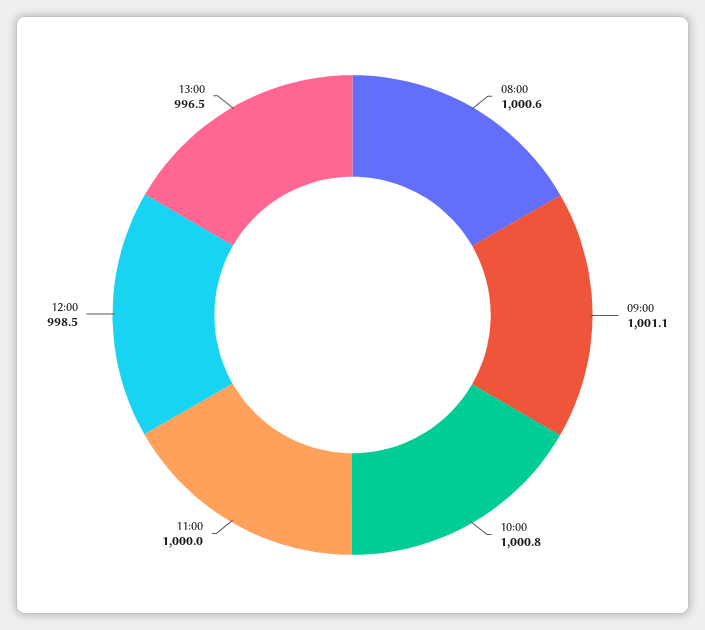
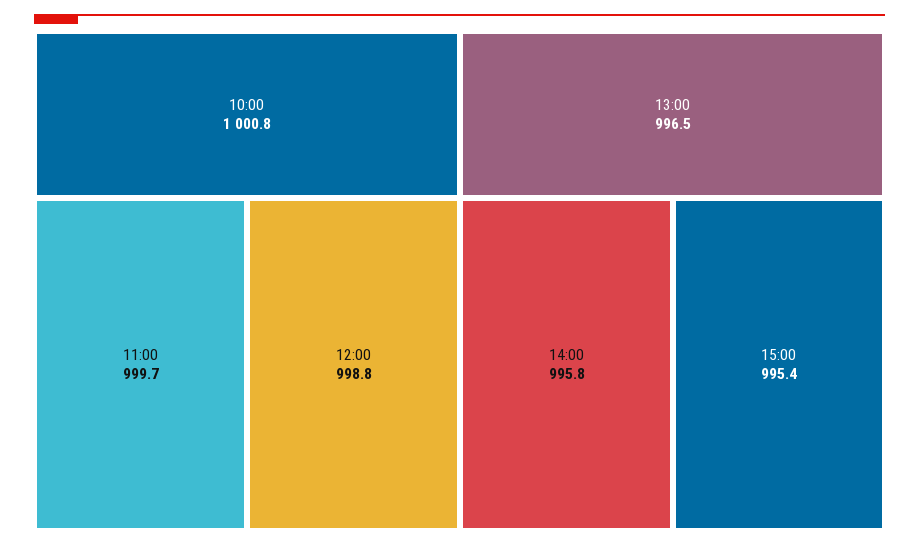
08:00: 1000.6 -> none
09:00: 1001.1 -> none
11:00: 1000 -> 999.7
12:00: 998.5 -> 998.8
14:00: none -> 995.8
15:00: none -> 995.4

